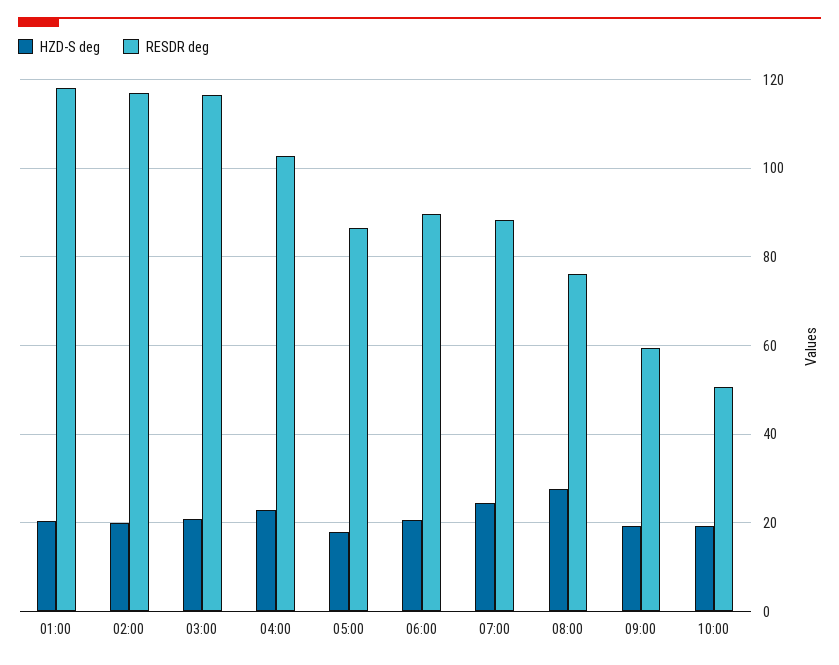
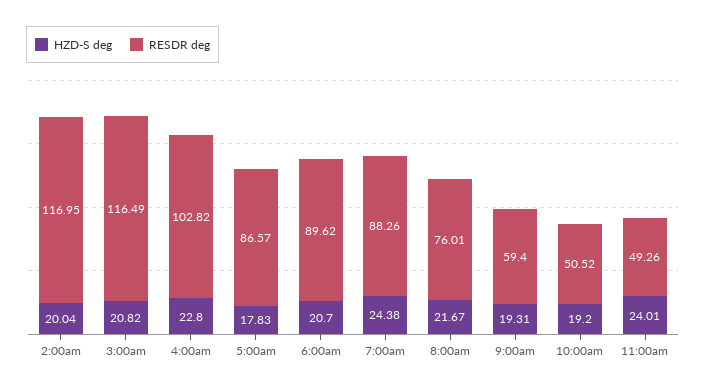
HZD-S deg, 01:00: 20 -> none
RESDR deg, 01:00: 118 -> none
HZD-S deg, 08:00: 28 -> 21.67
HZD-S deg, 11:00am: none -> 24.01
RESDR deg, 11:00am: none -> 49.26

